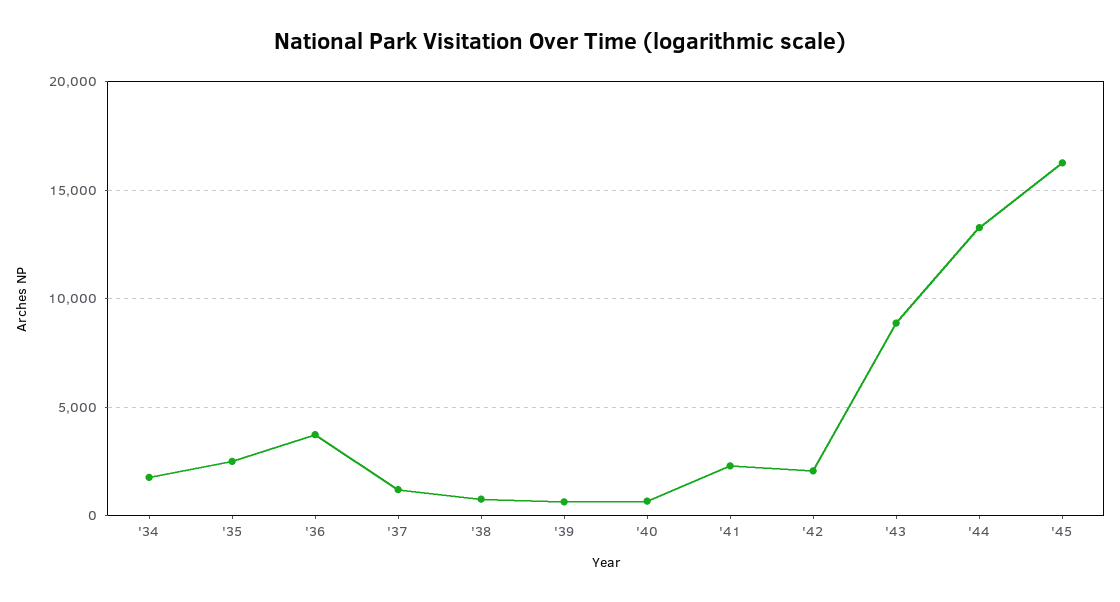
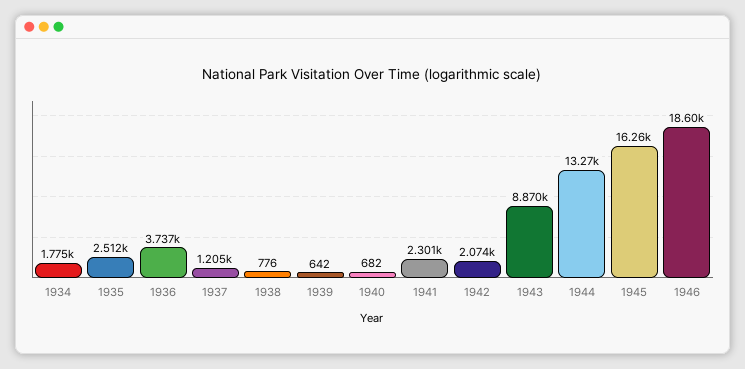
1946: none -> 18600

